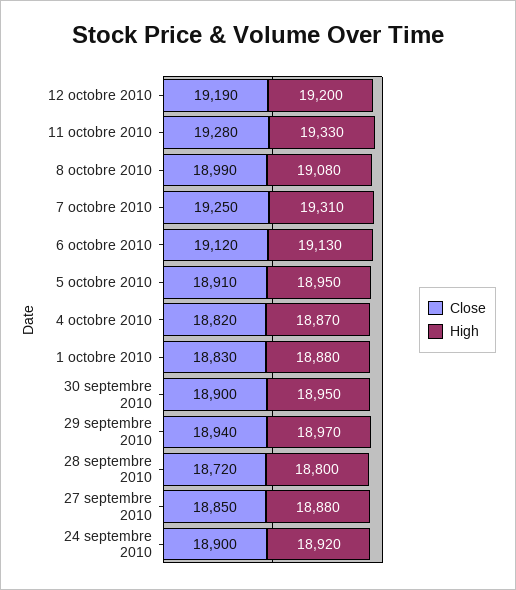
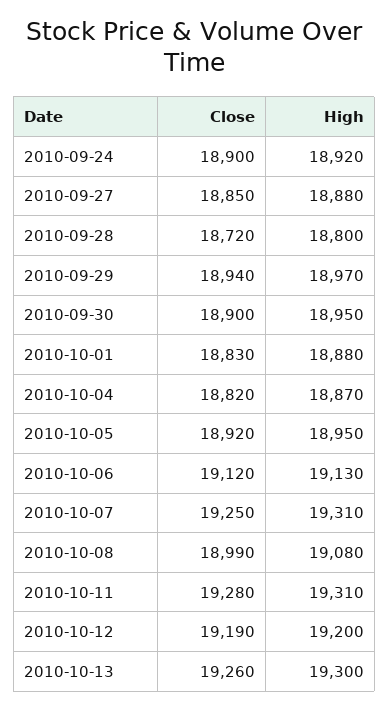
High, 11 octobre 2010: 19330 -> 19310
Close, 5 octobre 2010: 18910 -> 18920
Close, 2010-10-13: none -> 19260
High, 2010-10-13: none -> 19300

